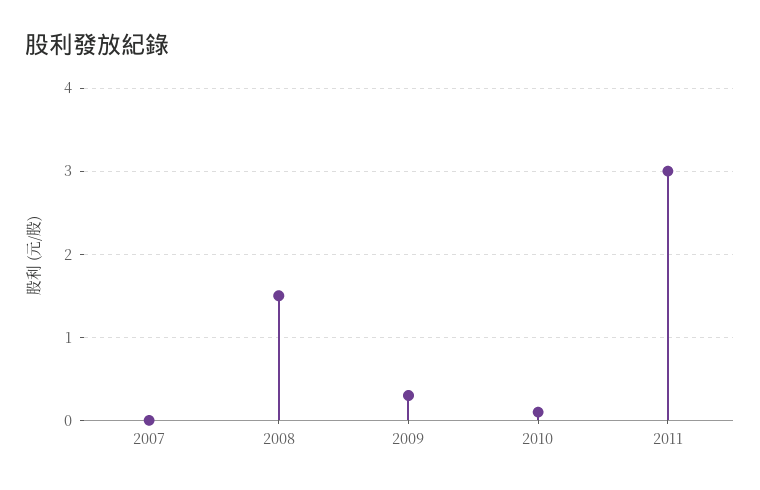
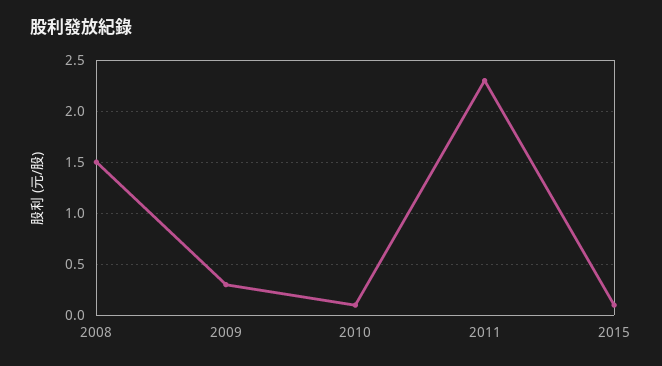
2007: 0 -> none
2011: 3 -> 2.3
2015: none -> 0.1

